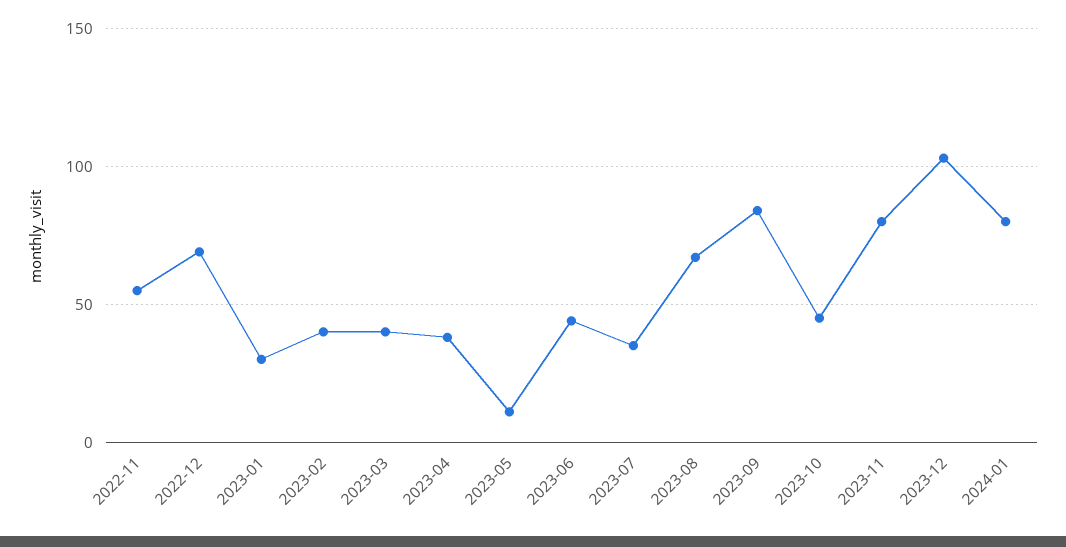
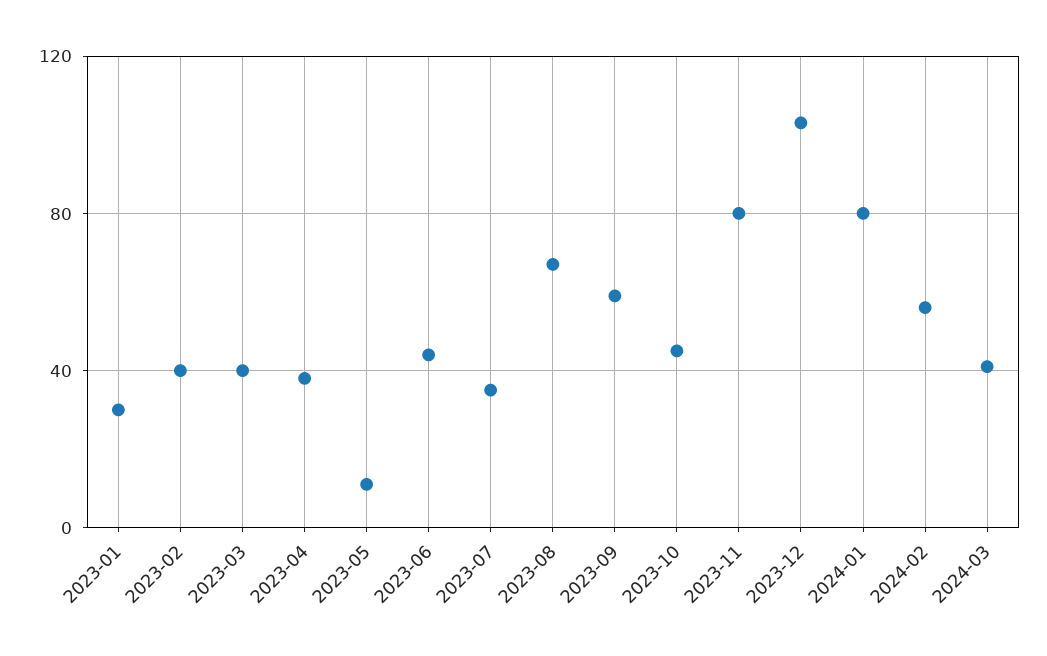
2022-11: 55 -> none
2022-12: 70 -> none
2023-09: 85 -> 60
2024-02: none -> 55
2024-03: none -> 40

